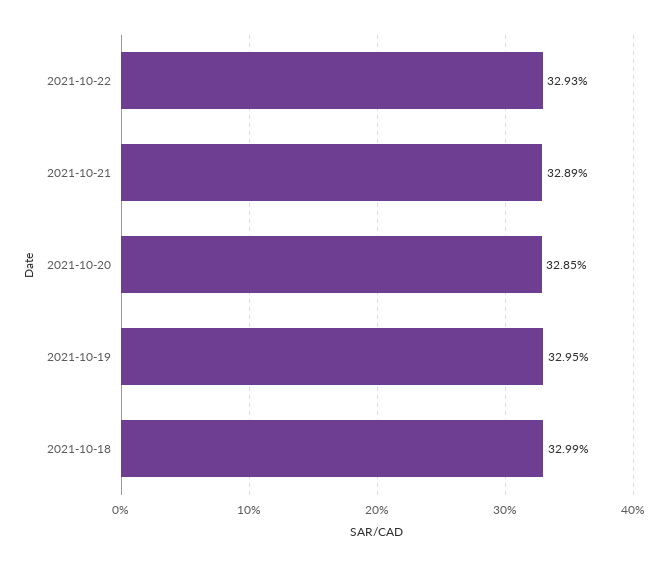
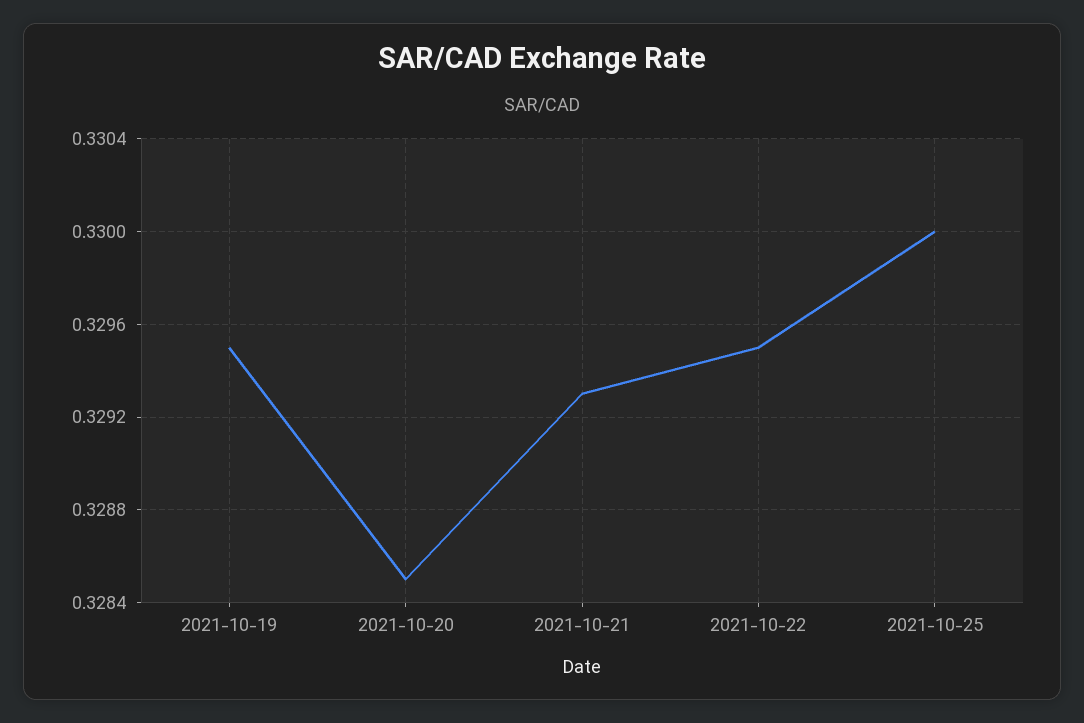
2021-10-22: 0.3293 -> 0.3295
2021-10-21: 0.3289 -> 0.3293
2021-10-18: 0.3299 -> none
2021-10-25: none -> 0.33

